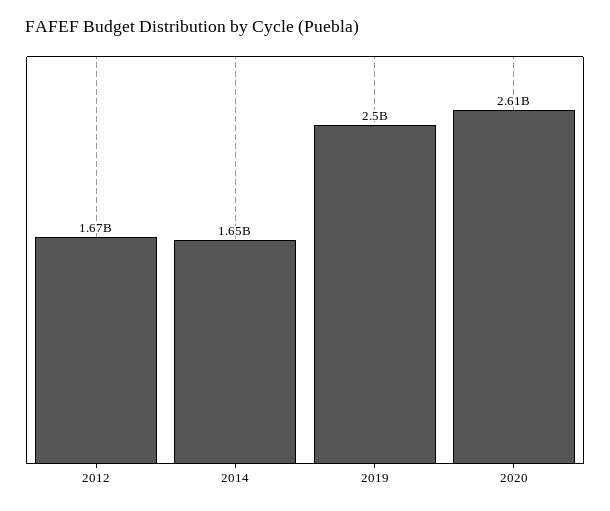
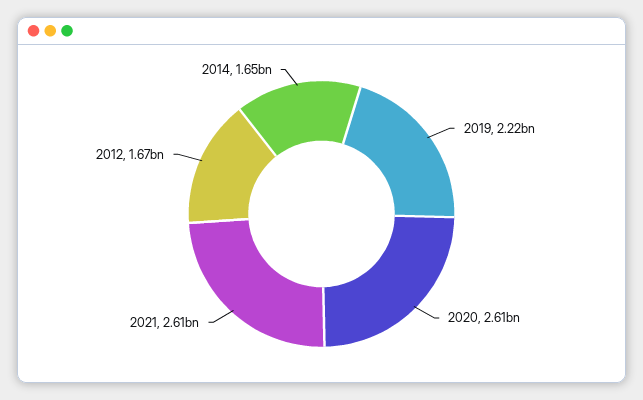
2019: 2500000000 -> 2220000000
2021: none -> 2610000000

